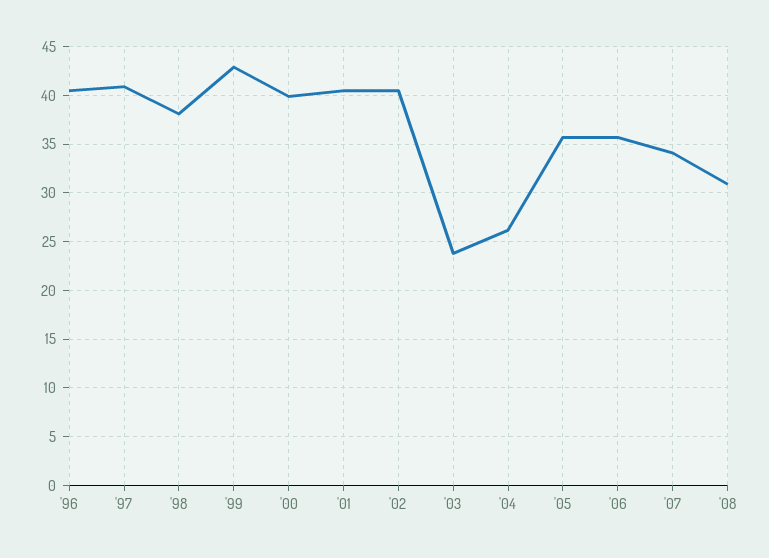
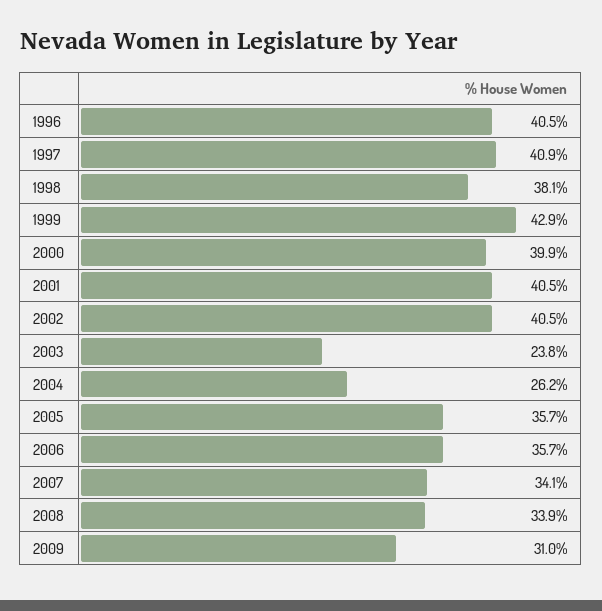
'08: 31 -> 33.9
2009: none -> 31

